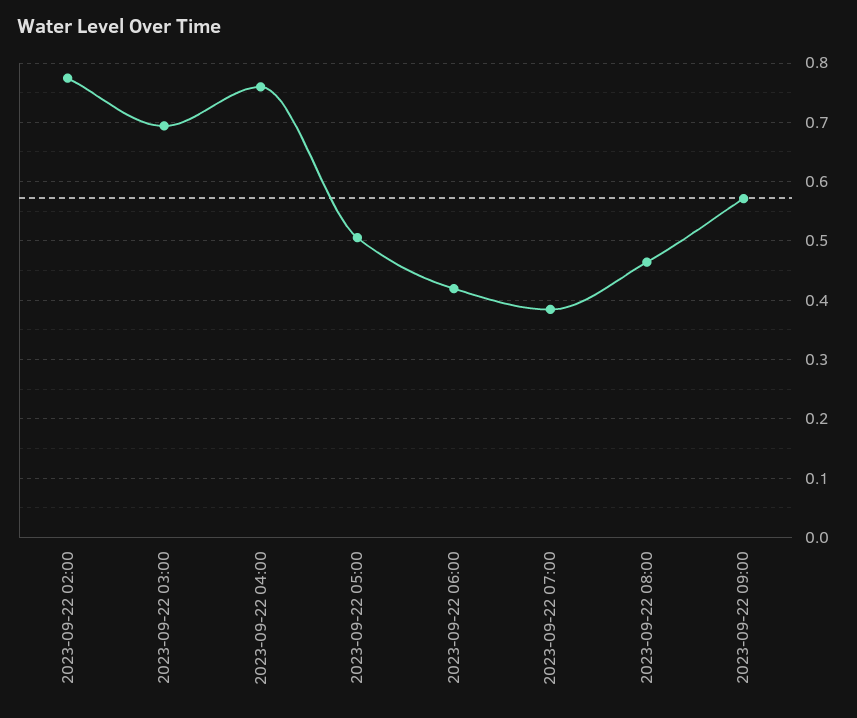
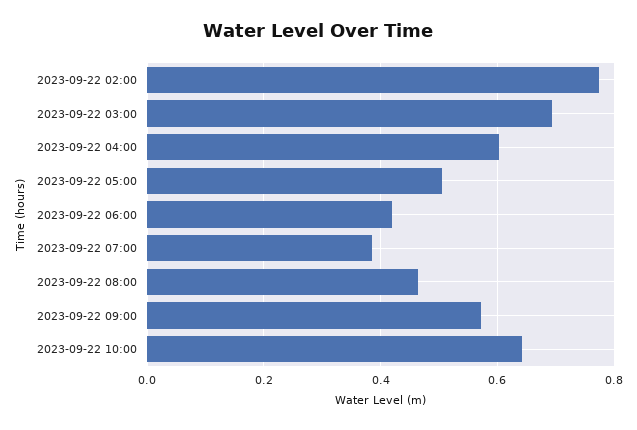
2023-09-22 04:00: 0.76 -> 0.6
2023-09-22 10:00: none -> 0.64

